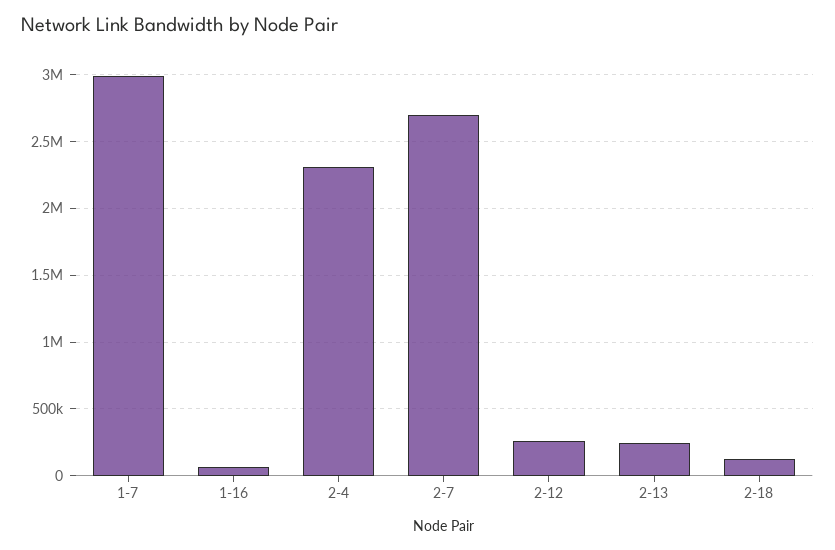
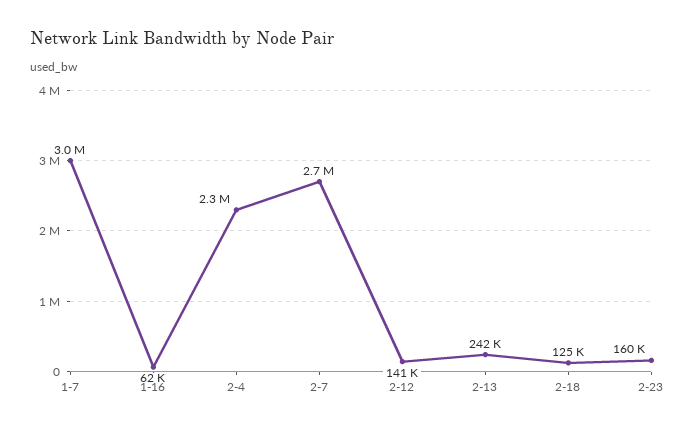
2-12: 250000 -> 141000
2-23: none -> 160000

